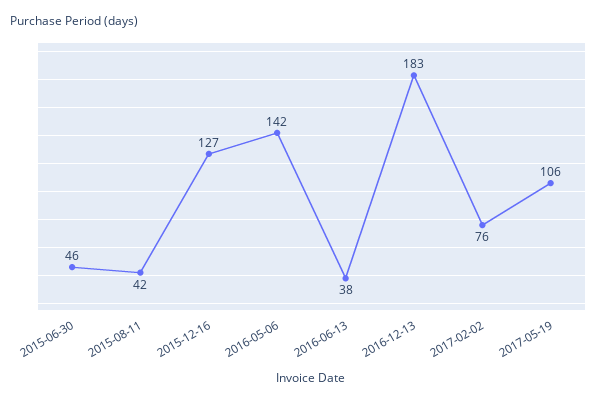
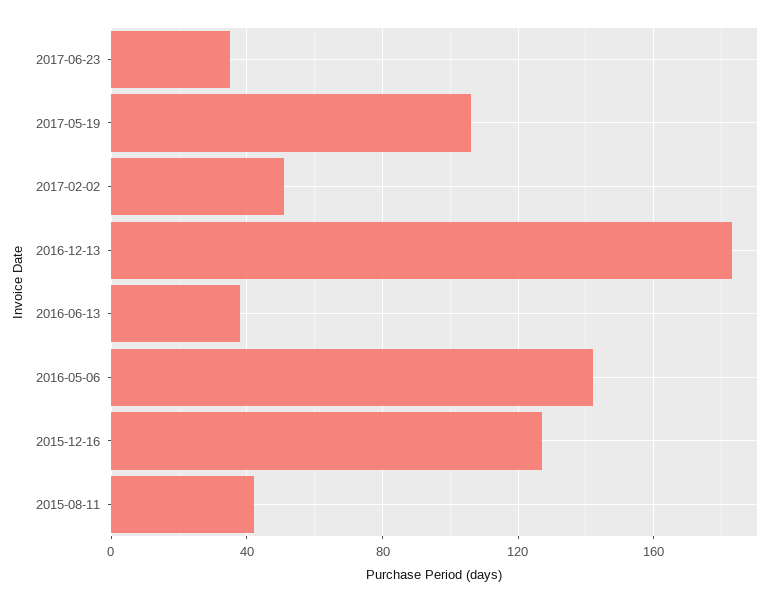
2015-06-30: 46 -> none
2017-02-02: 76 -> 50
2017-06-23: none -> 35

